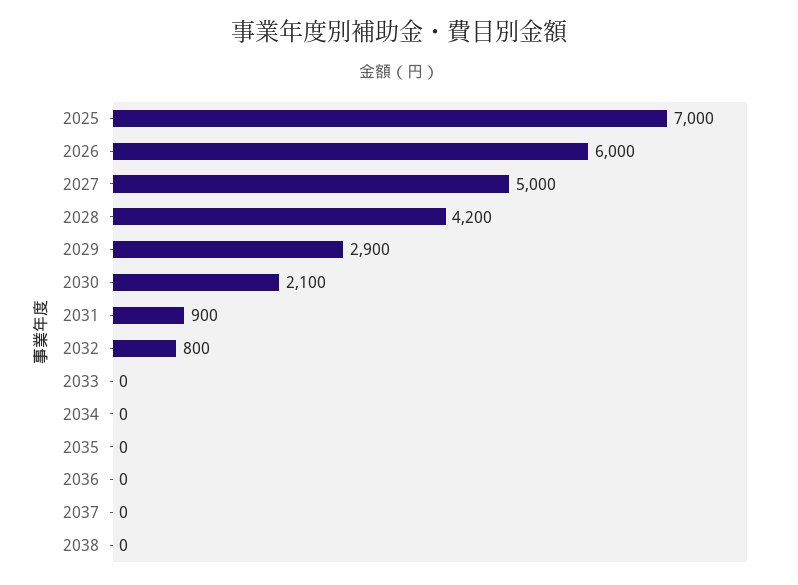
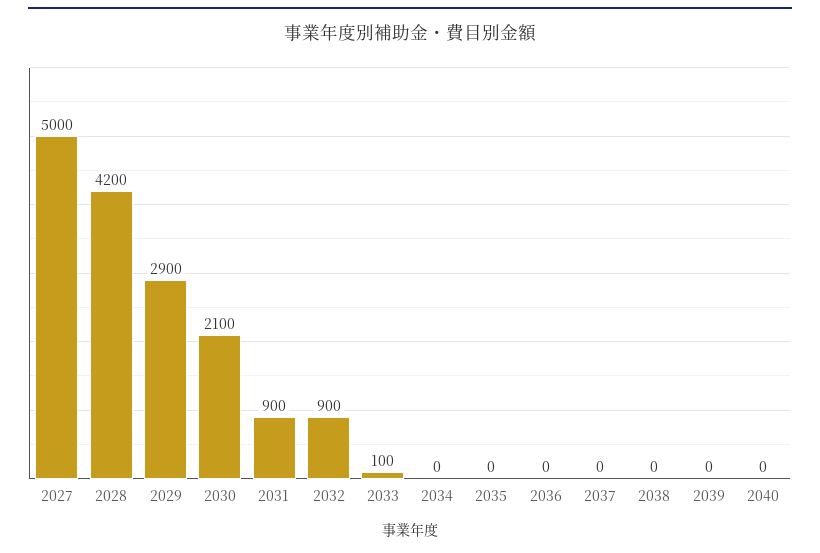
2025: 7000 -> none
2026: 6000 -> none
2032: 800 -> 900
2033: 0 -> 100
2039: none -> 0
2040: none -> 0

